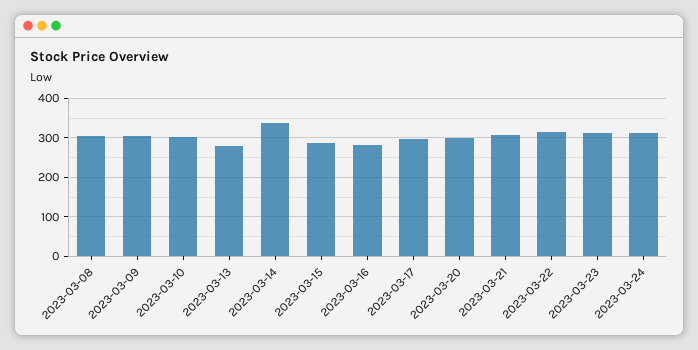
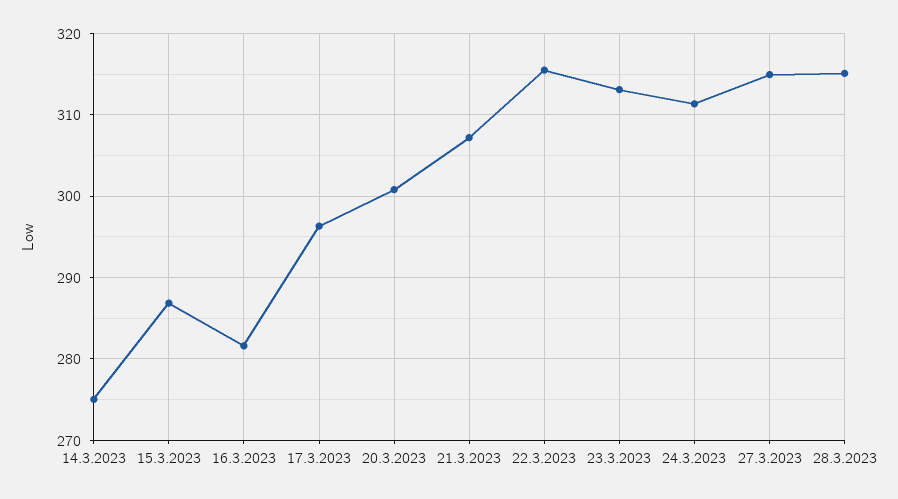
2023-03-08: 300 -> none
2023-03-09: 300 -> none
2023-03-10: 300 -> none
2023-03-13: 280 -> none
2023-03-14: 340 -> 275
27.3.2023: none -> 315
28.3.2023: none -> 315

